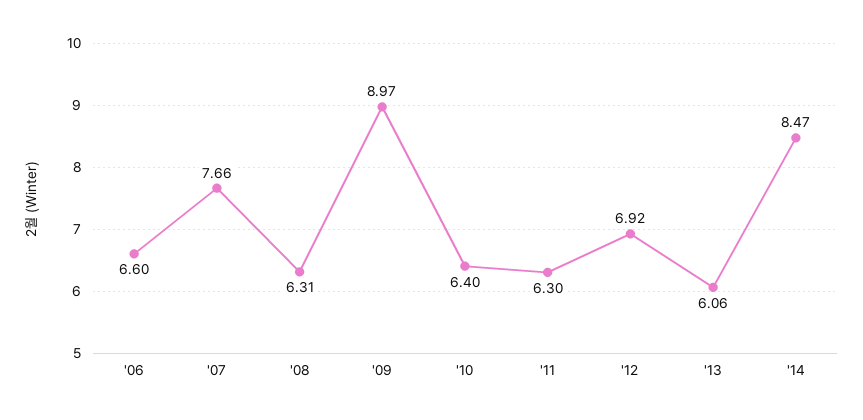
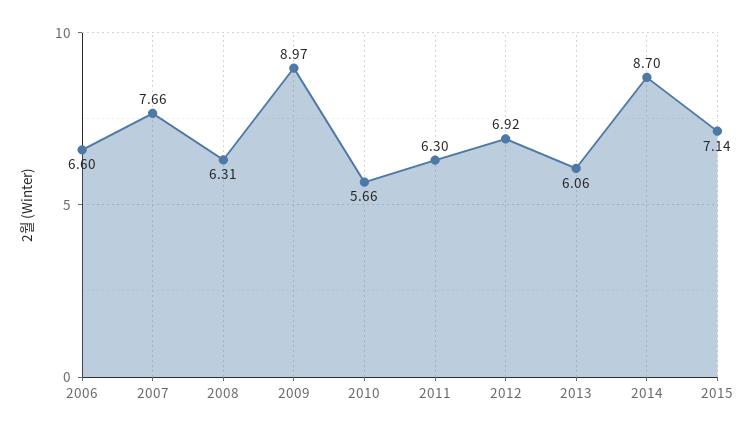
'10: 6.4 -> 5.66
'14: 8.47 -> 8.7
2015: none -> 7.14

